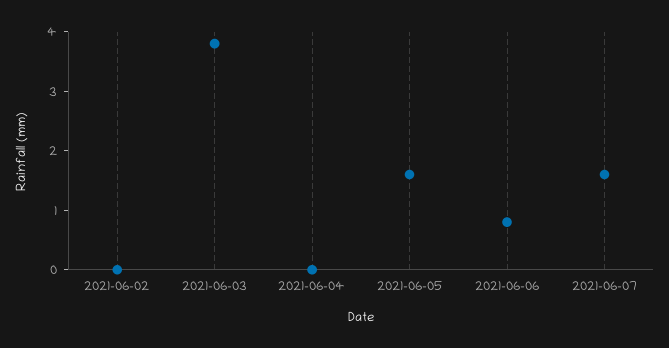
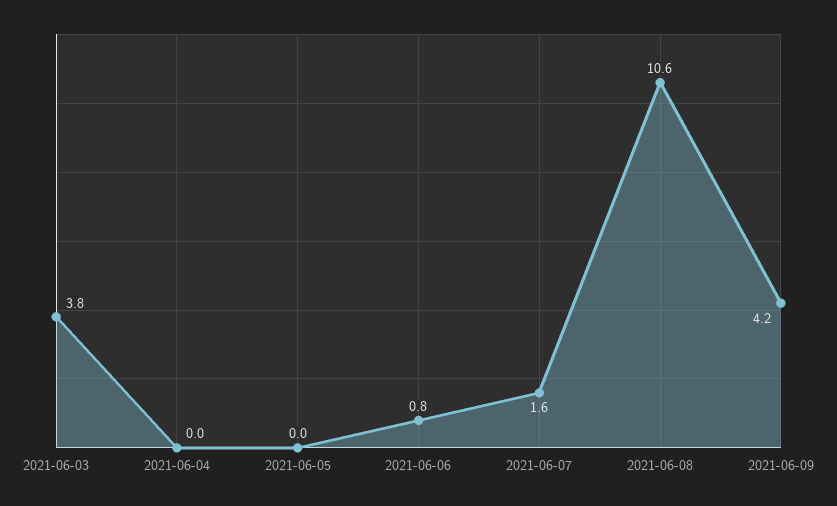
2021-06-02: 0 -> none
2021-06-05: 1.5 -> 0
2021-06-08: none -> 10.6
2021-06-09: none -> 4.2

